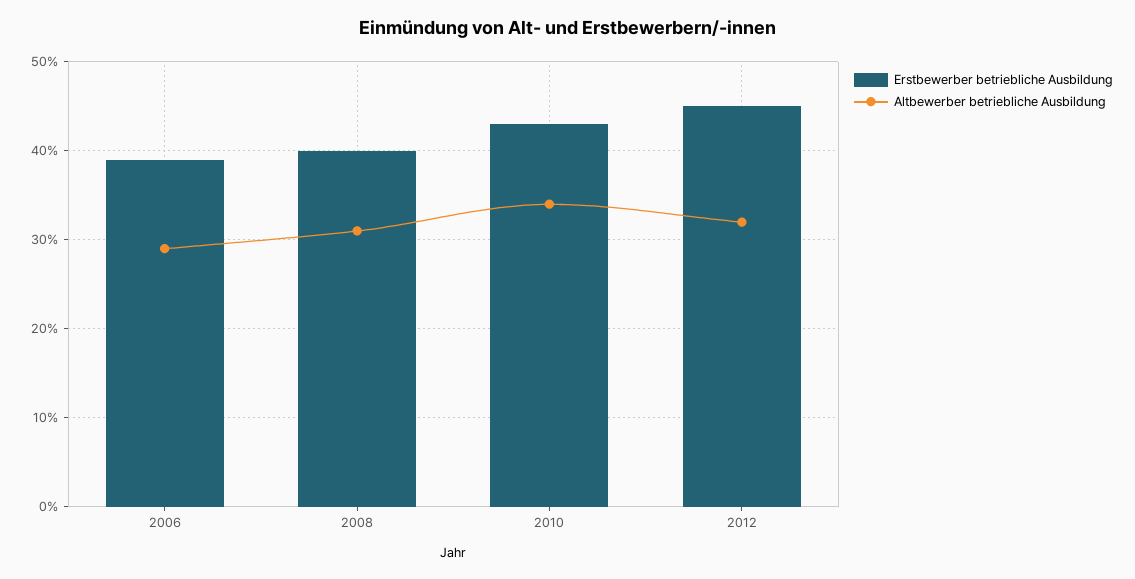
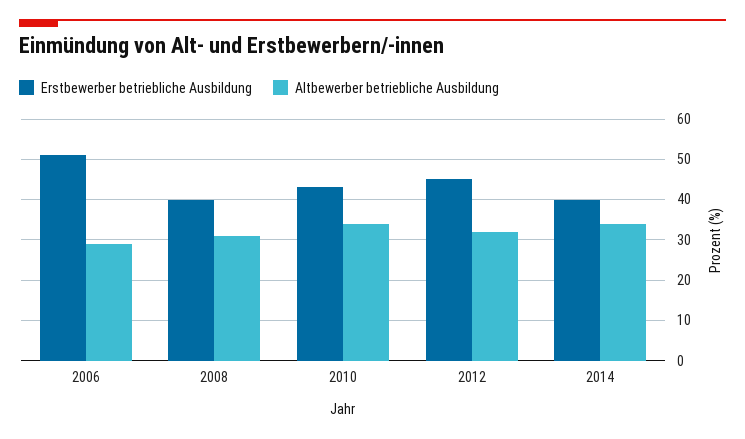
Erstbewerber betriebliche Ausbildung, 2006: 39 -> 50
Erstbewerber betriebliche Ausbildung, 2014: none -> 40
Altbewerber betriebliche Ausbildung, 2014: none -> 35

